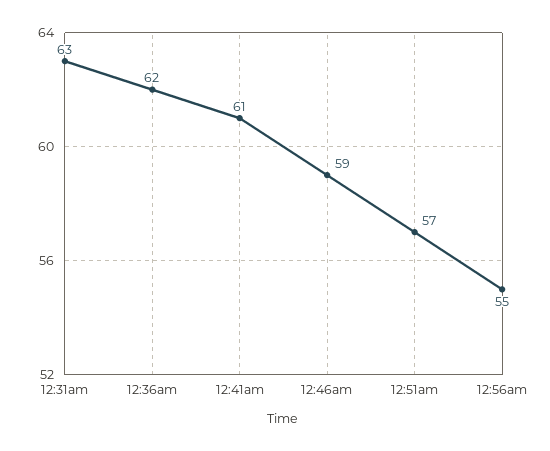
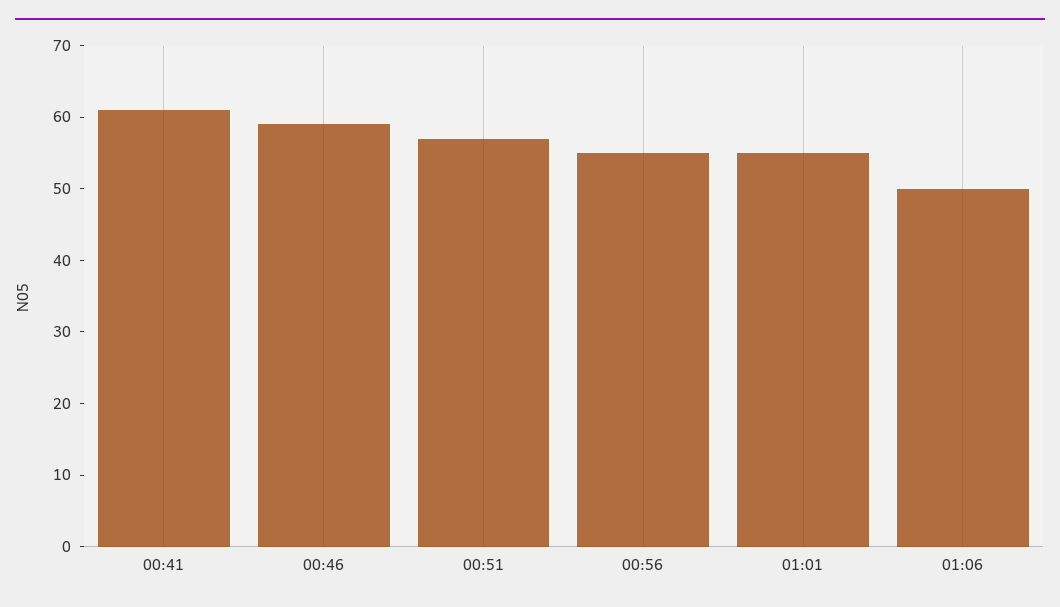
12:31am: 63 -> none
12:36am: 62 -> none
01:01: none -> 55
01:06: none -> 50

